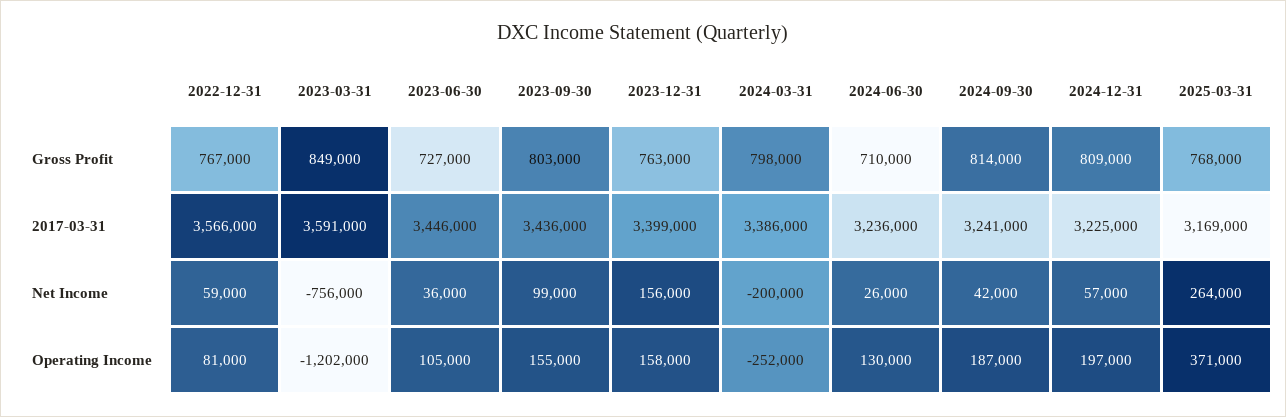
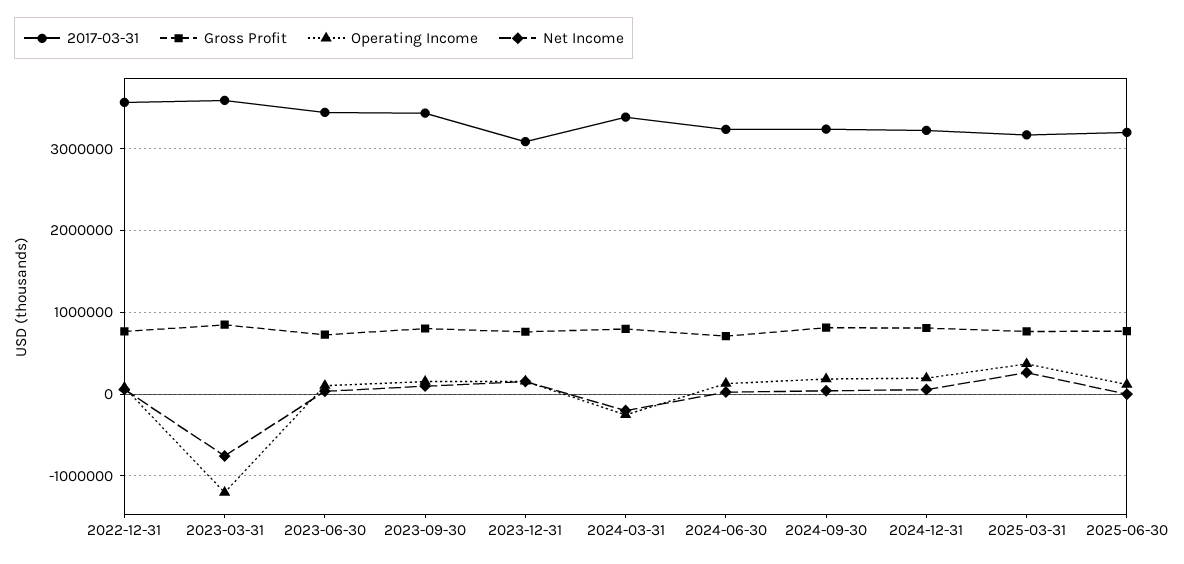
2017-03-31, 2023-12-31: 3399000 -> 3100000
2017-03-31, 2025-06-30: none -> 3200000
Gross Profit, 2025-06-30: none -> 800000
Operating Income, 2025-06-30: none -> 100000
Net Income, 2025-06-30: none -> 0

